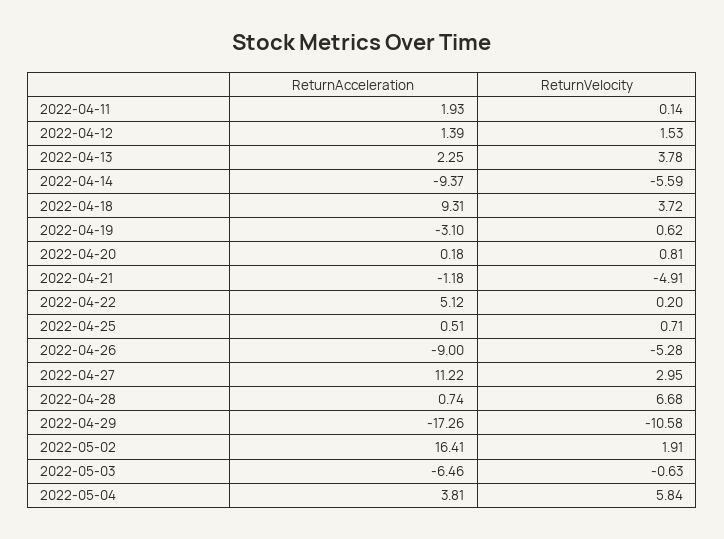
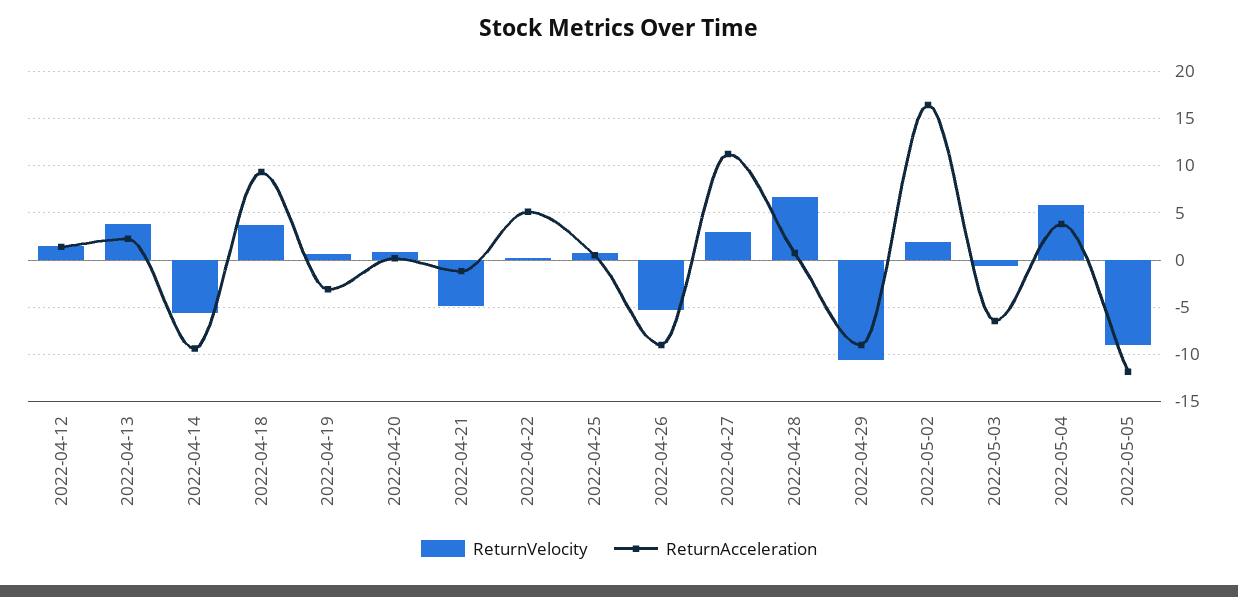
ReturnAcceleration, 2022-04-11: 1.93 -> none
ReturnVelocity, 2022-04-11: 0.14 -> none
ReturnAcceleration, 2022-04-29: -17.26 -> -9
ReturnVelocity, 2022-05-05: none -> -9
ReturnAcceleration, 2022-05-05: none -> -12

